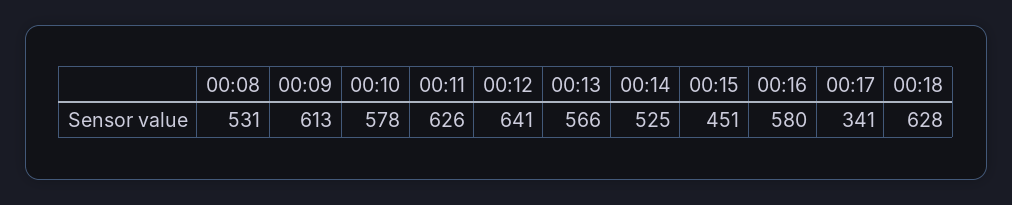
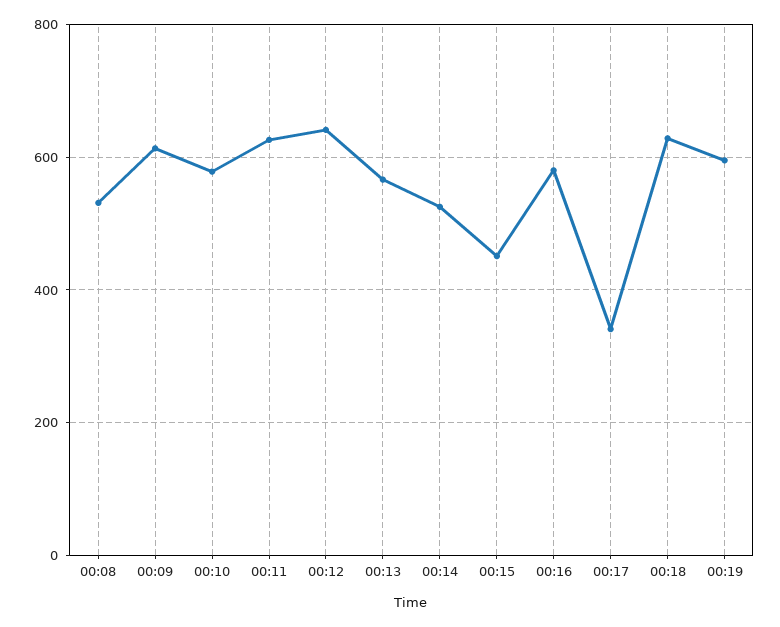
00:19: none -> 600

